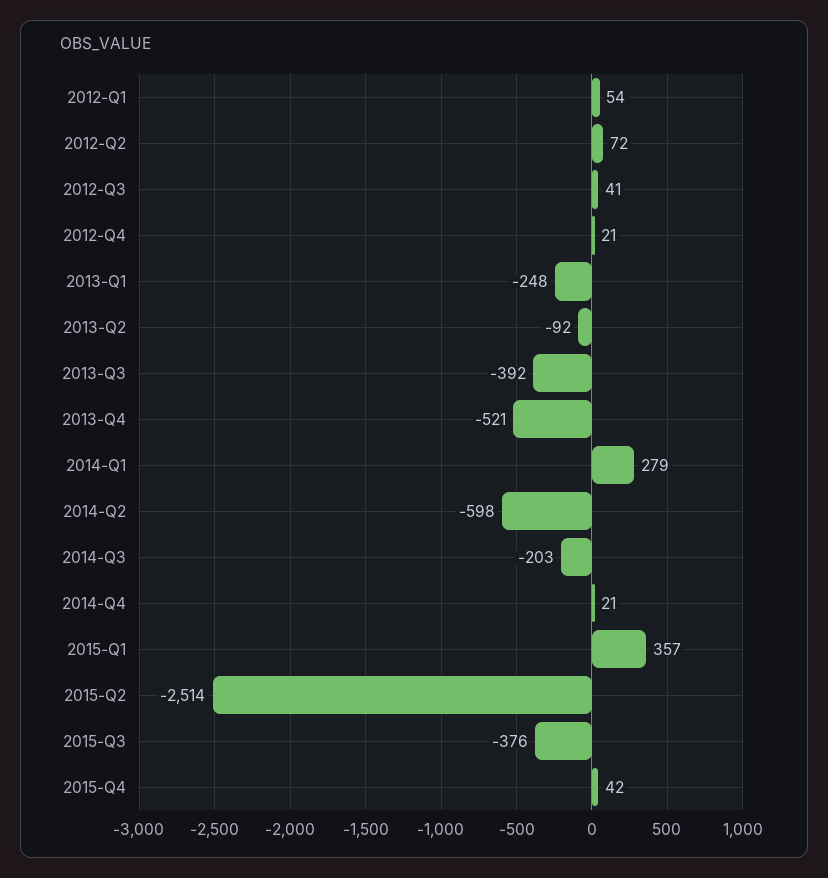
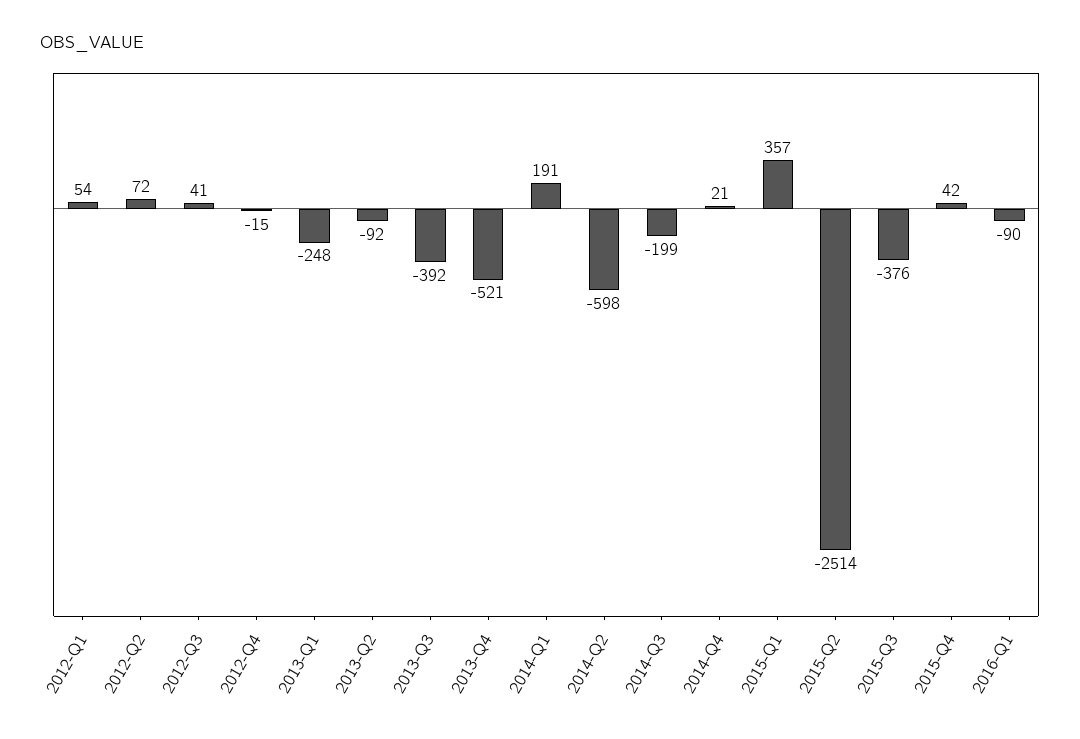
2012-Q4: 21 -> -15
2014-Q1: 279 -> 191
2014-Q3: -203 -> -199
2016-Q1: none -> -90

